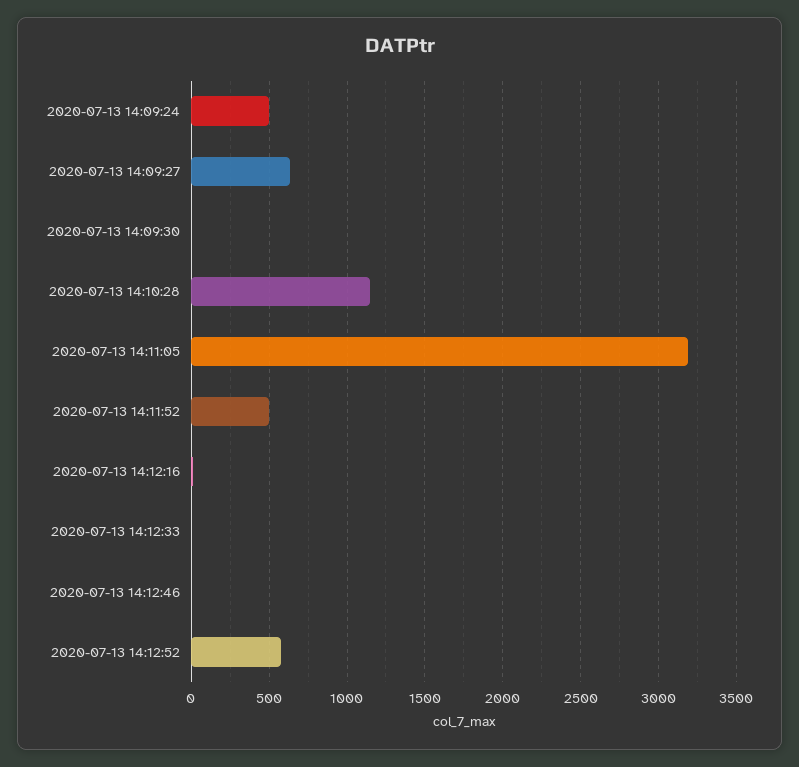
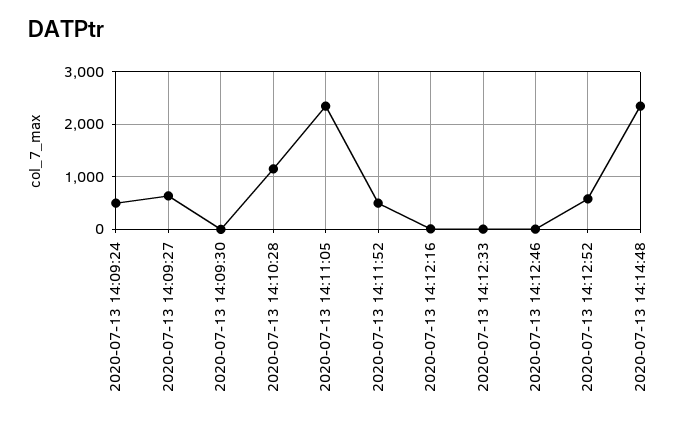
2020-07-13 14:11:05: 3200 -> 2400
2020-07-13 14:14:48: none -> 2400

